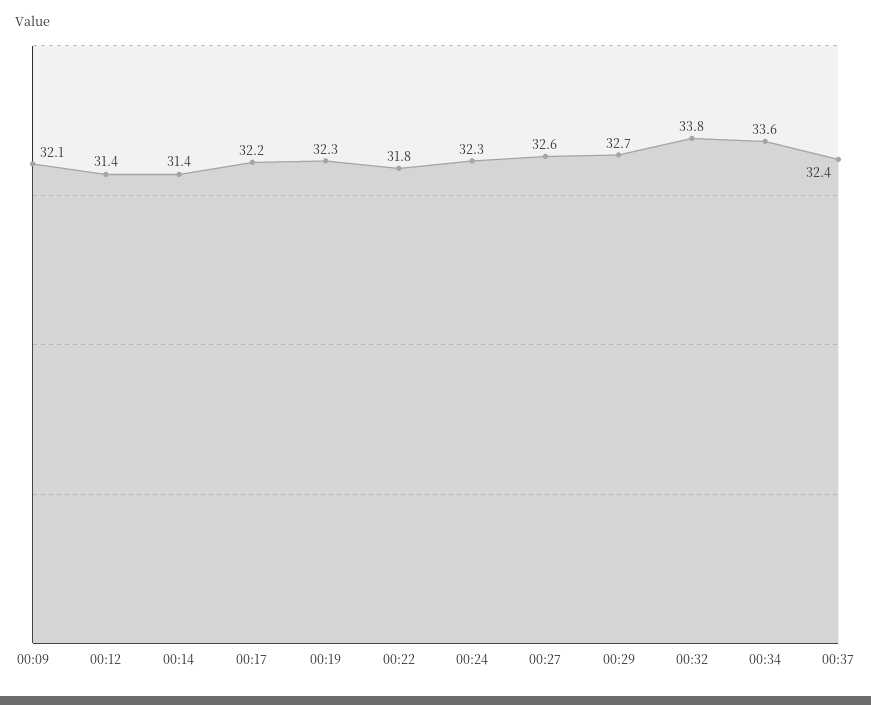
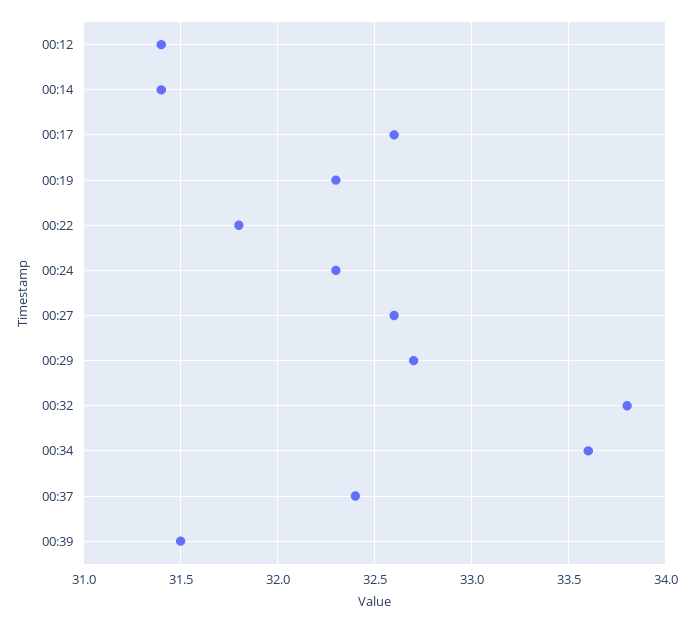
00:09: 32.1 -> none
00:17: 32.2 -> 32.6
00:39: none -> 31.5

